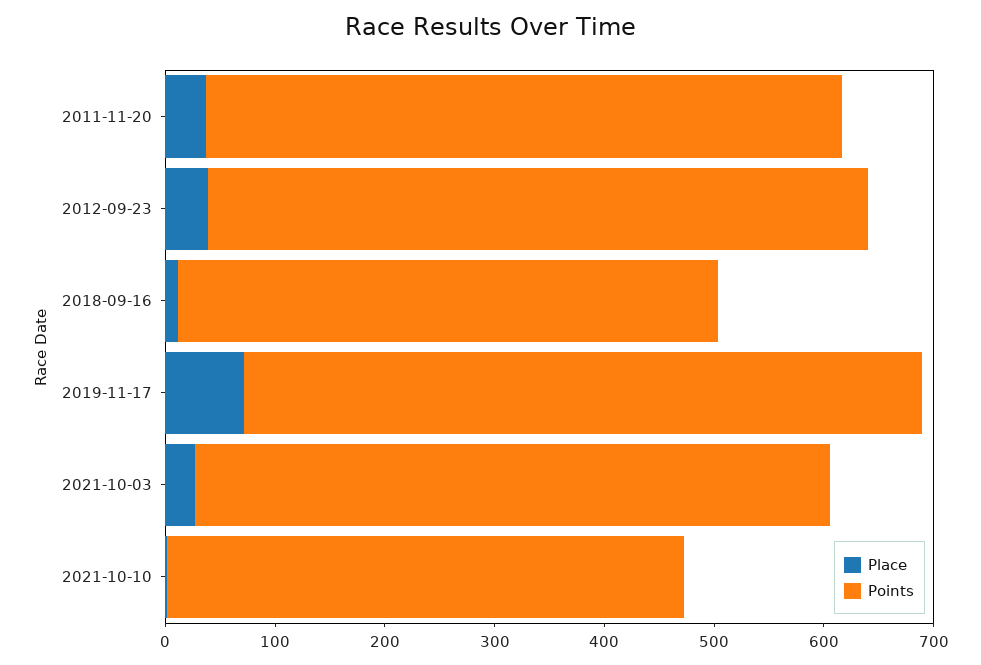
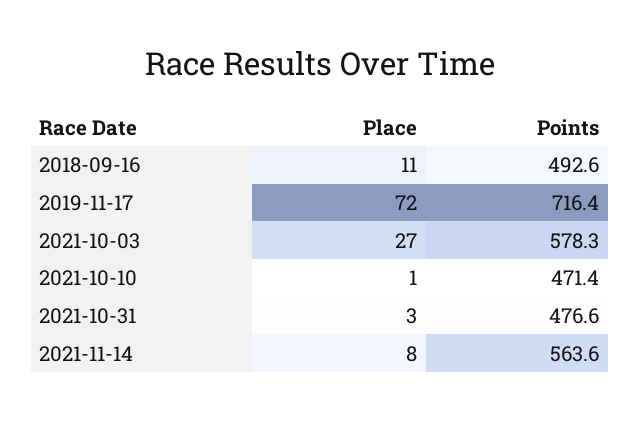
Place, 2011-11-20: 40 -> none
Points, 2011-11-20: 580 -> none
Place, 2012-09-23: 40 -> none
Points, 2012-09-23: 600 -> none
Points, 2019-11-17: 620 -> 716.4
Place, 2021-10-31: none -> 3
Points, 2021-10-31: none -> 476.6
Place, 2021-11-14: none -> 8
Points, 2021-11-14: none -> 563.6

